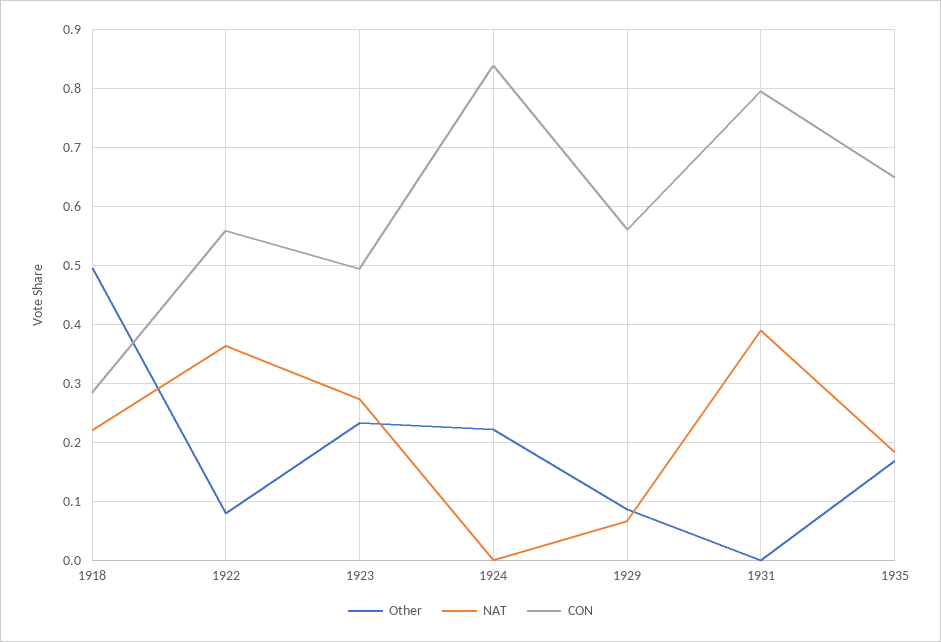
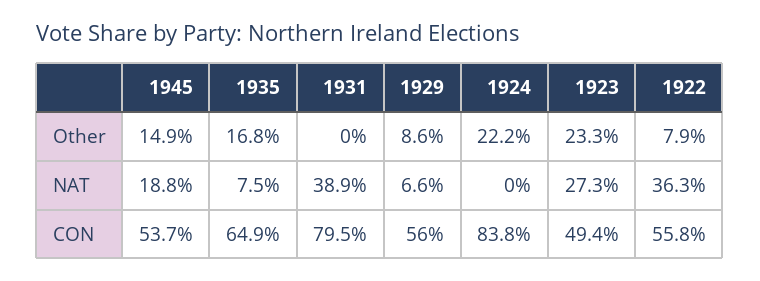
Other, 1918: 0.5 -> none
NAT, 1918: 0.22 -> none
CON, 1918: 0.28 -> none
NAT, 1935: 0.18 -> 0.075
Other, 1945: none -> 0.149
NAT, 1945: none -> 0.188
CON, 1945: none -> 0.537

